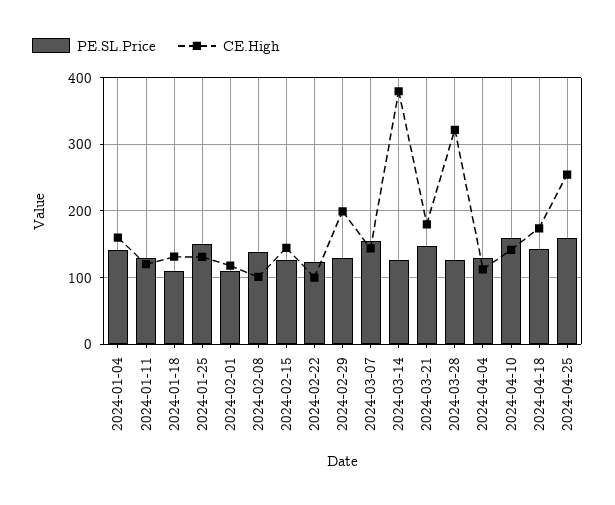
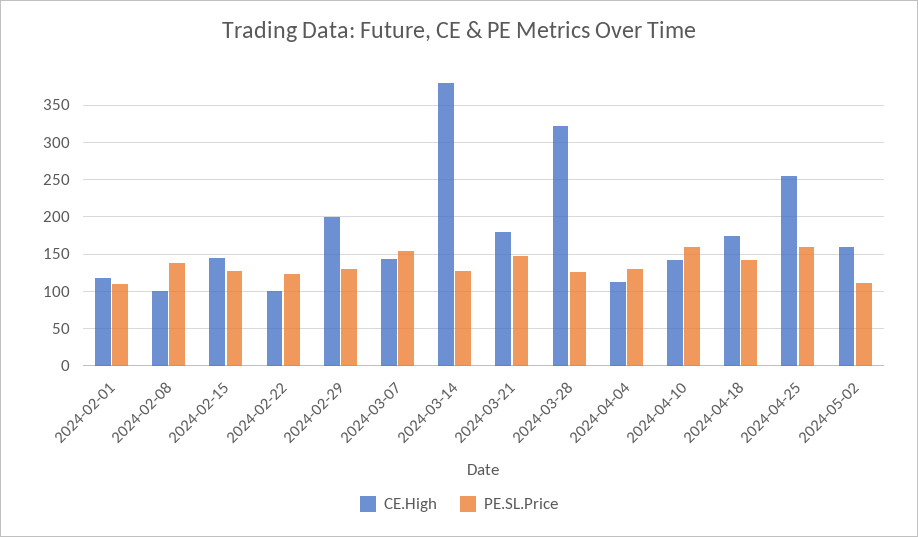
PE.SL.Price, 2024-01-04: 140 -> none
CE.High, 2024-01-04: 160 -> none
PE.SL.Price, 2024-01-11: 130 -> none
CE.High, 2024-01-11: 120 -> none
PE.SL.Price, 2024-01-18: 110 -> none
CE.High, 2024-01-18: 130 -> none
PE.SL.Price, 2024-01-25: 150 -> none
CE.High, 2024-01-25: 130 -> none
CE.High, 2024-05-02: none -> 160
PE.SL.Price, 2024-05-02: none -> 110

